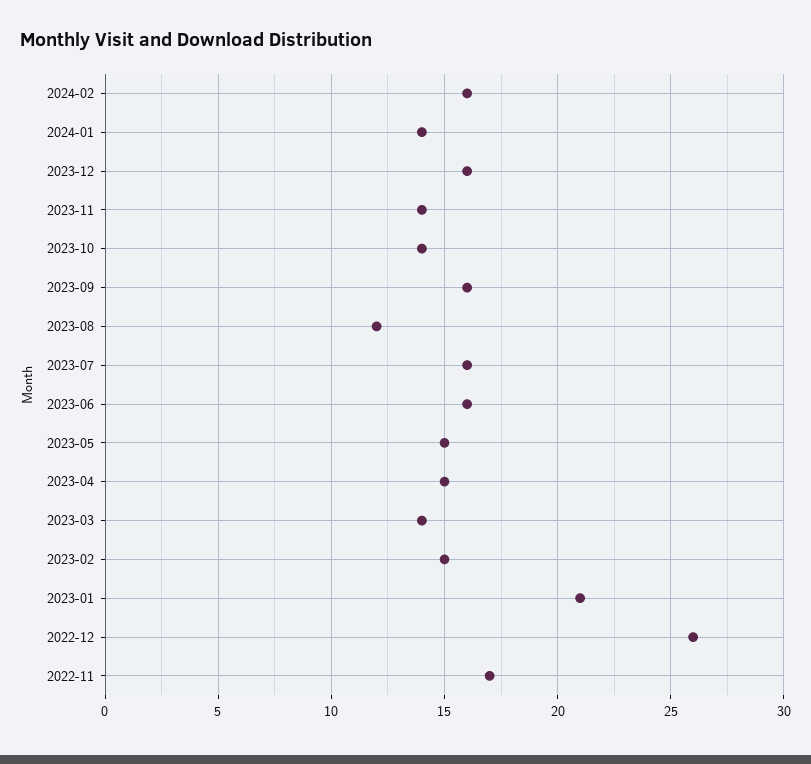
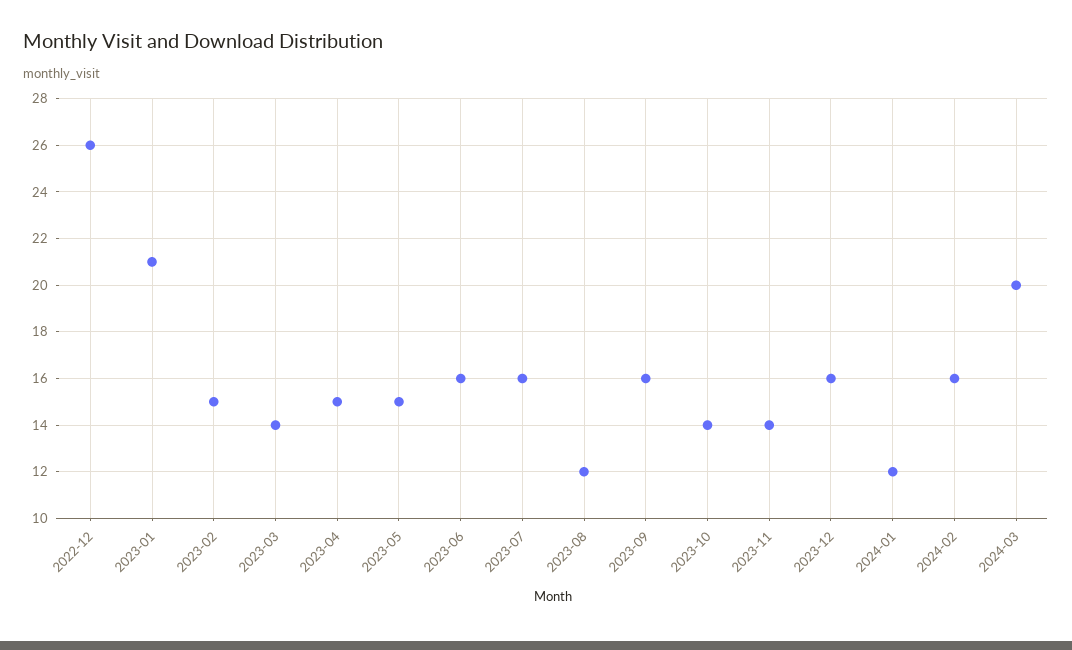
2024-01: 14 -> 12
2022-11: 17 -> none
2024-03: none -> 20

